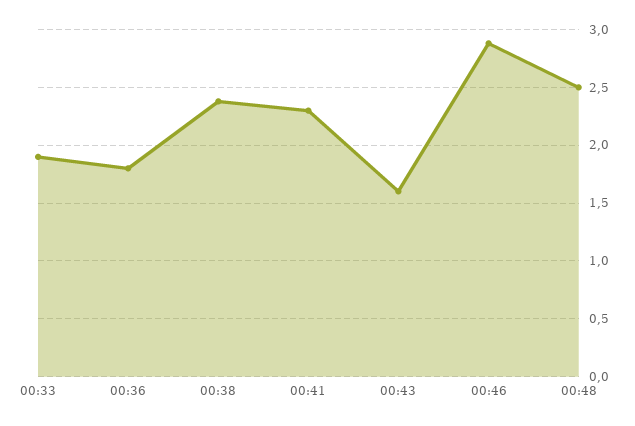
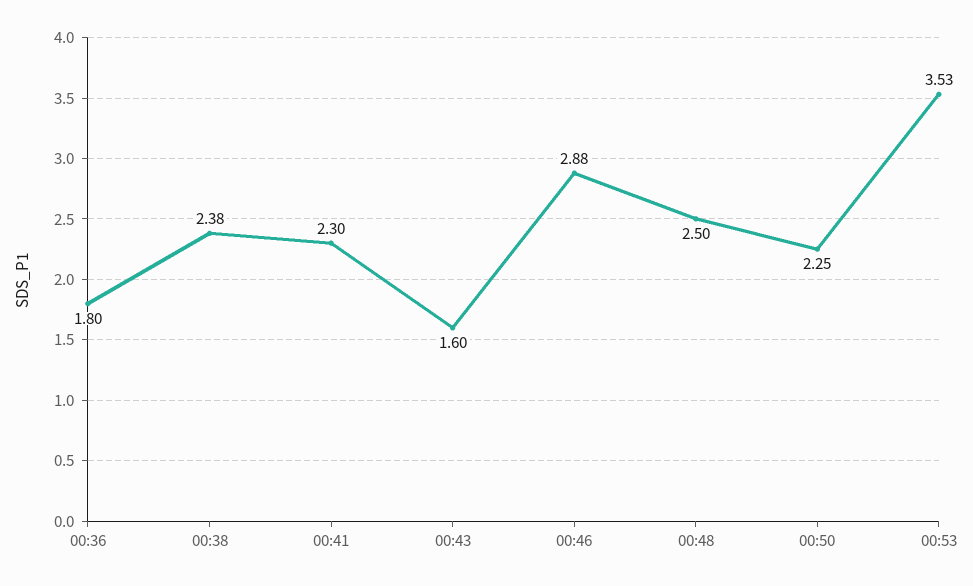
00:33: 1.9 -> none
00:50: none -> 2.25
00:53: none -> 3.53

